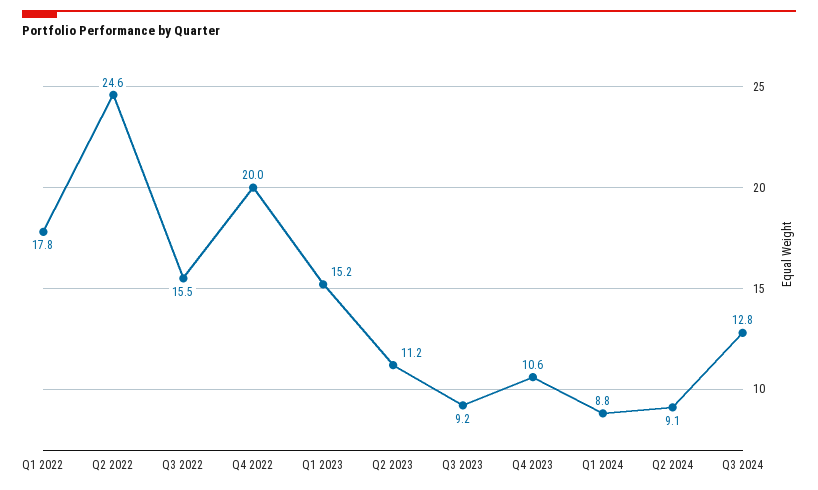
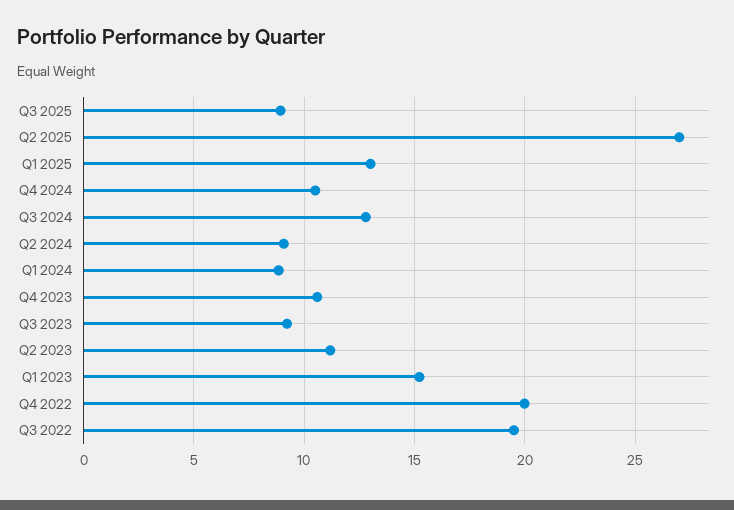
Q1 2022: 17.8 -> none
Q2 2022: 24.6 -> none
Q3 2022: 15.5 -> 19.5
Q3 2025: none -> 9
Q2 2025: none -> 27
Q1 2025: none -> 13
Q4 2024: none -> 10.5

